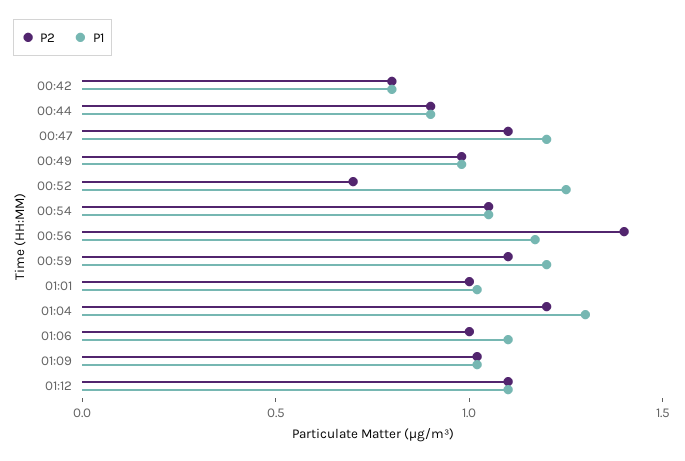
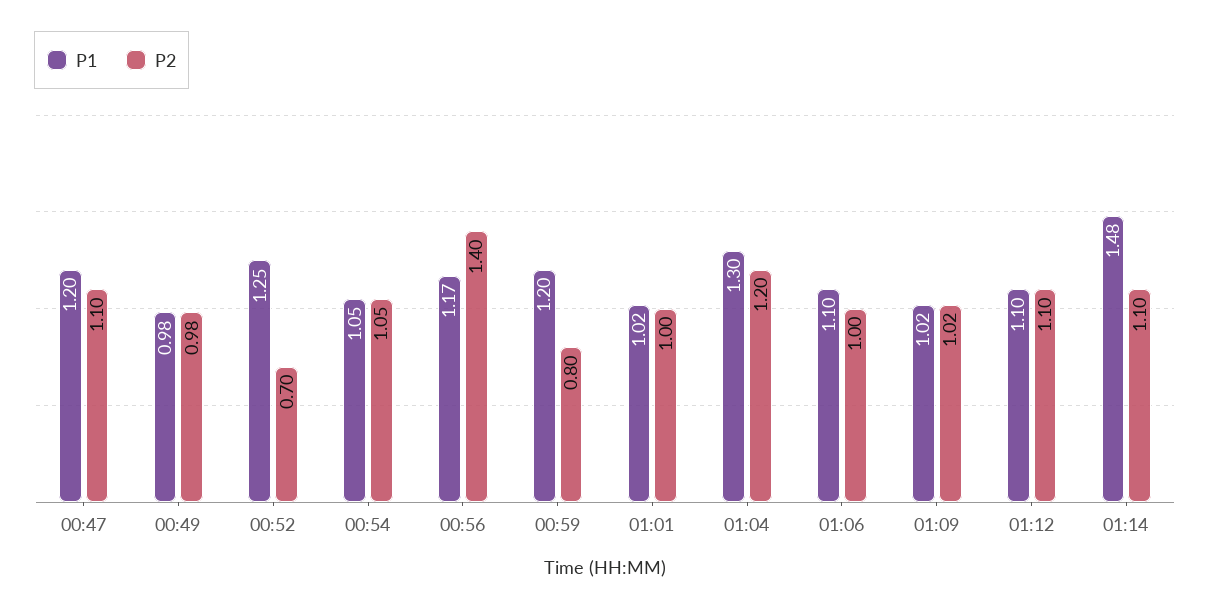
P2, 00:42: 0.8 -> none
P1, 00:42: 0.8 -> none
P2, 00:44: 0.9 -> none
P1, 00:44: 0.9 -> none
P2, 00:59: 1.1 -> 0.8
P1, 01:14: none -> 1.48
P2, 01:14: none -> 1.1

